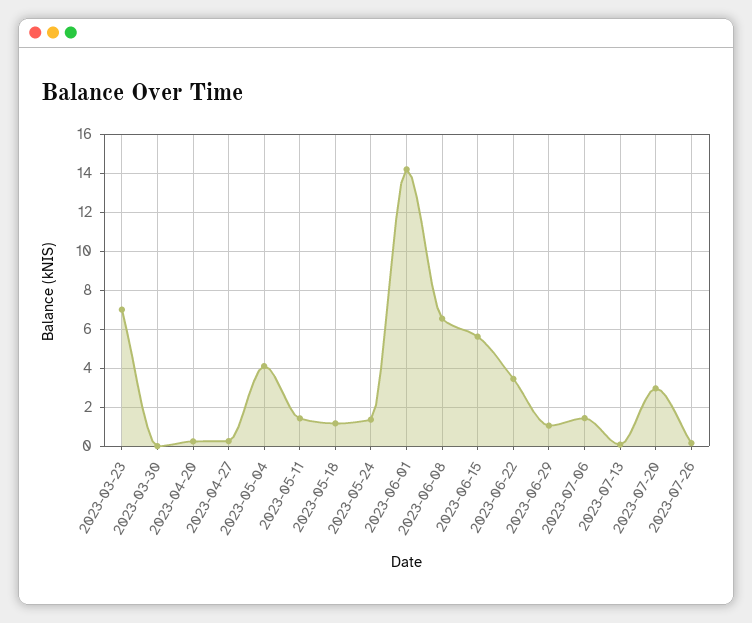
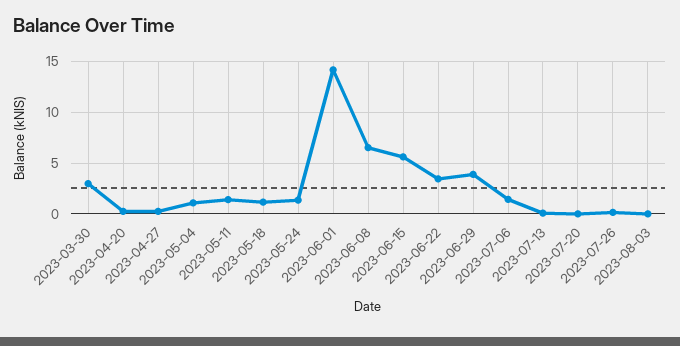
2023-03-23: 7 -> none
2023-03-30: 0 -> 3
2023-05-04: 4 -> 1
2023-06-29: 1 -> 4
2023-07-20: 3 -> 0
2023-08-03: none -> 0

